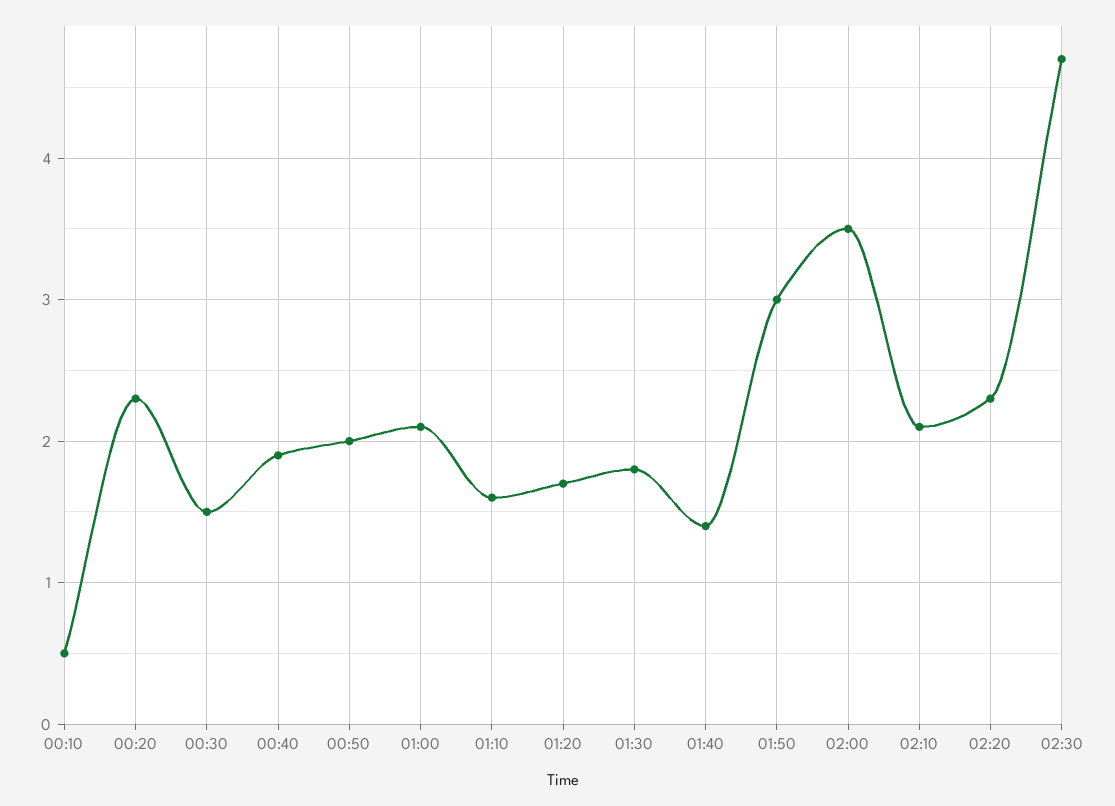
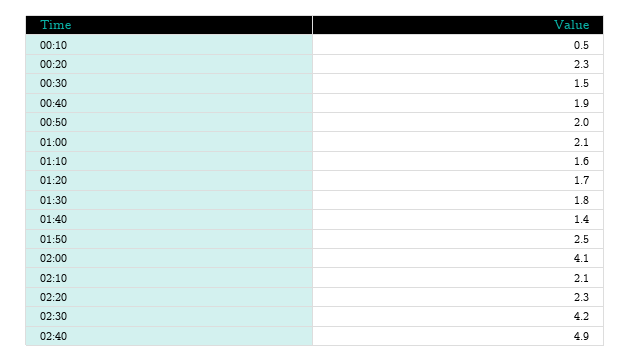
01:50: 3 -> 2.5
02:00: 3.5 -> 4.1
02:30: 4.7 -> 4.2
02:40: none -> 4.9

